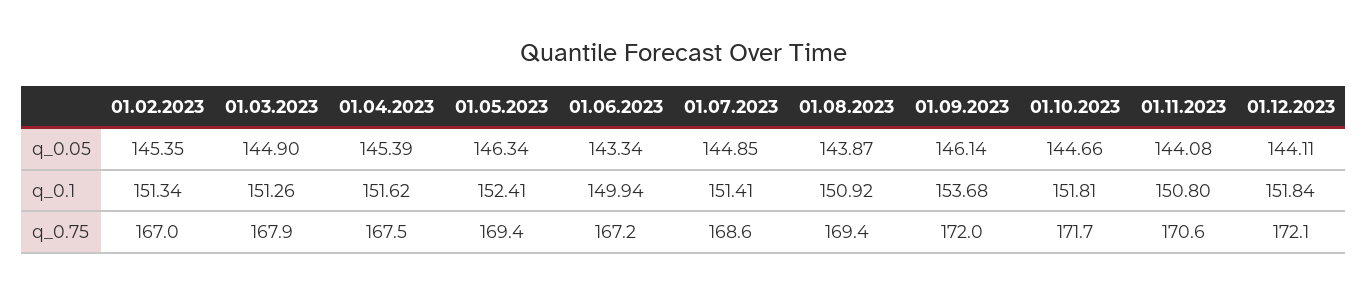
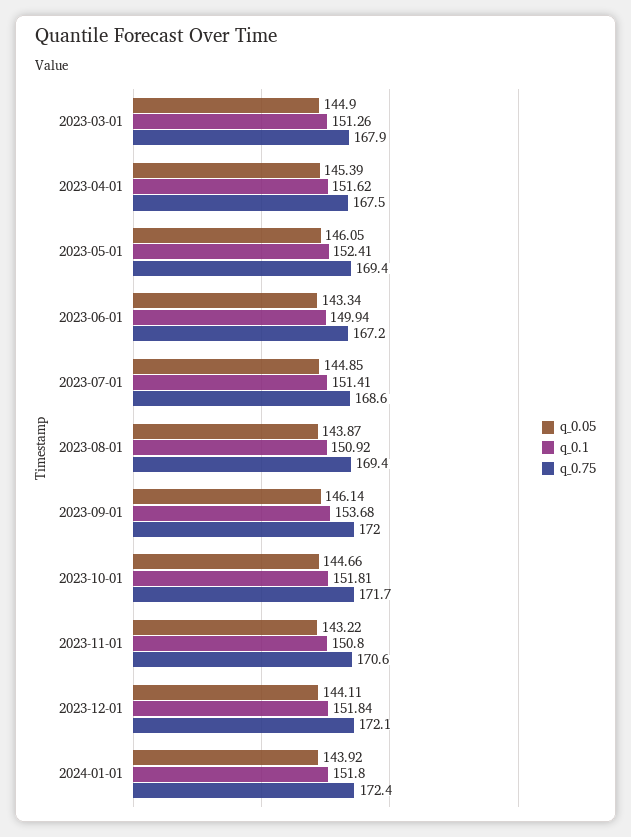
q_0.05, 01.02.2023: 145.35 -> none
q_0.05, 01.05.2023: 146.34 -> 146.05
q_0.05, 01.11.2023: 144.08 -> 143.22
q_0.1, 01.02.2023: 151.34 -> none
q_0.75, 01.02.2023: 167 -> none
q_0.05, 2024-01-01: none -> 143.92
q_0.1, 2024-01-01: none -> 151.8
q_0.75, 2024-01-01: none -> 172.4

